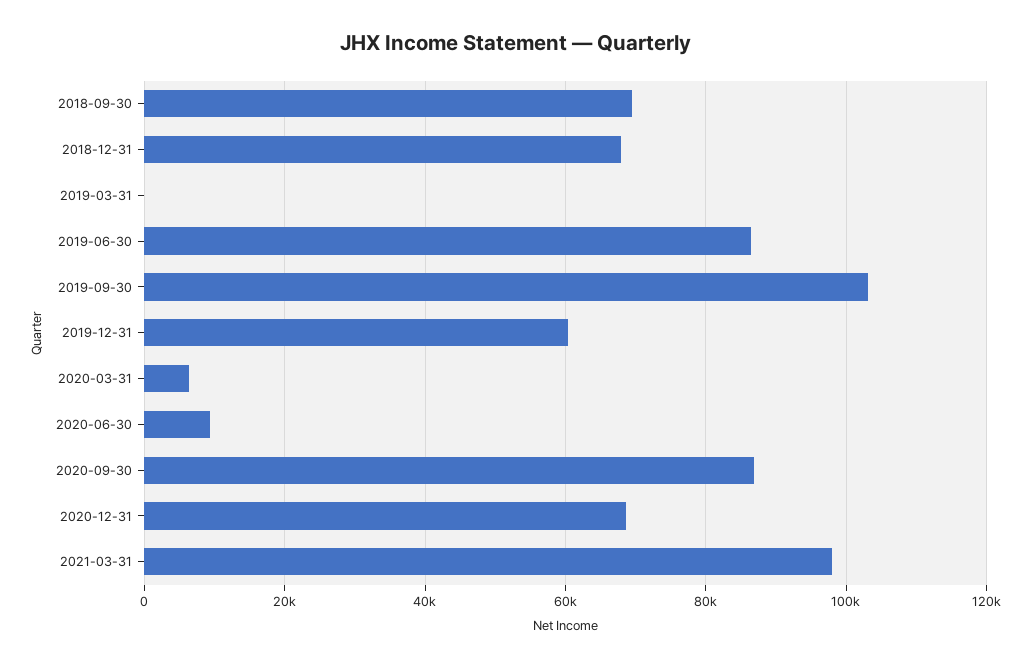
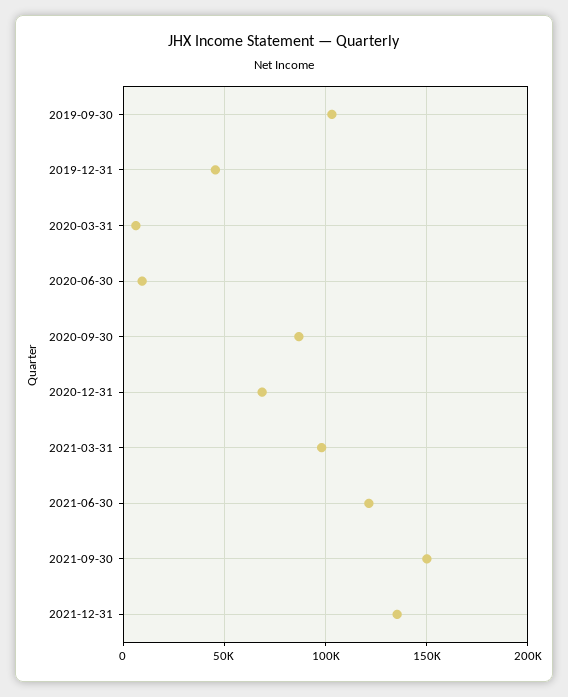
2018-09-30: 70000 -> none
2018-12-31: 68000 -> none
2019-03-31: 0 -> none
2019-06-30: 86000 -> none
2019-12-31: 60000 -> 45000
2021-06-30: none -> 120000
2021-09-30: none -> 150000
2021-12-31: none -> 135000

